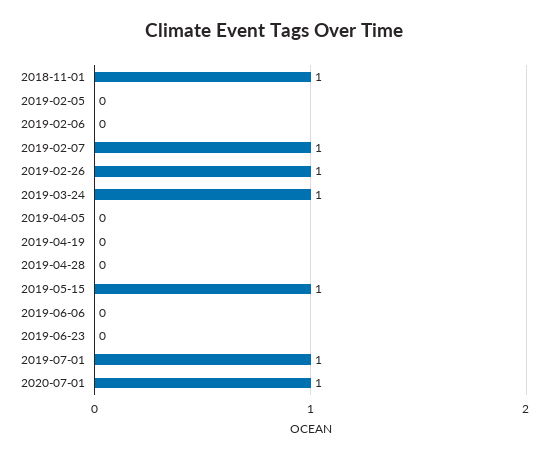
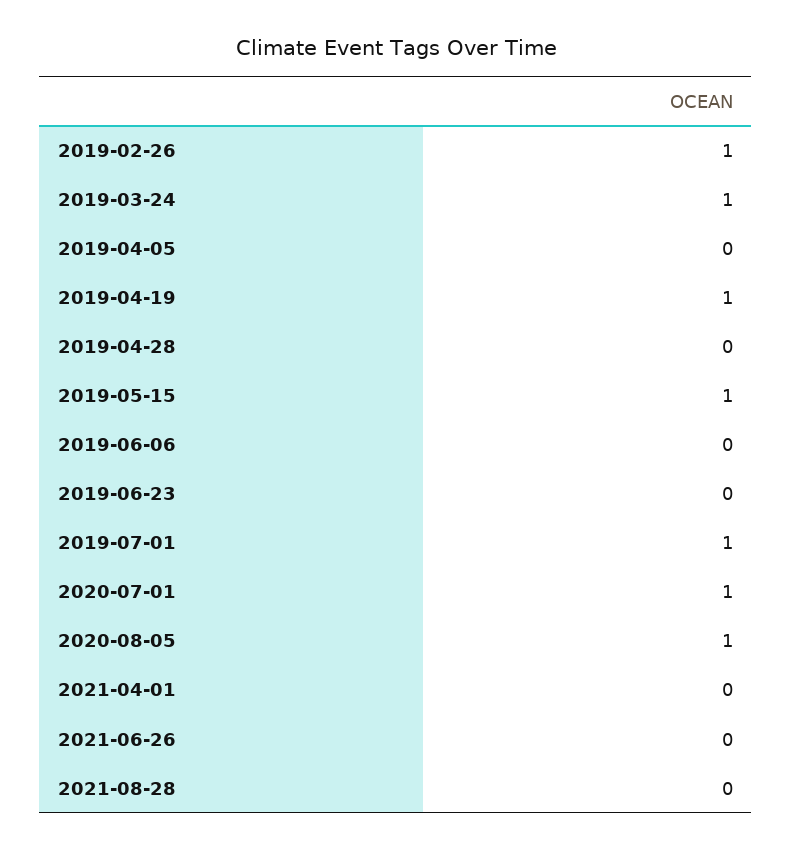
2018-11-01: 1 -> none
2019-02-05: 0 -> none
2019-02-06: 0 -> none
2019-02-07: 1 -> none
2019-04-19: 0 -> 1
2020-08-05: none -> 1
2021-04-01: none -> 0
2021-06-26: none -> 0
2021-08-28: none -> 0

